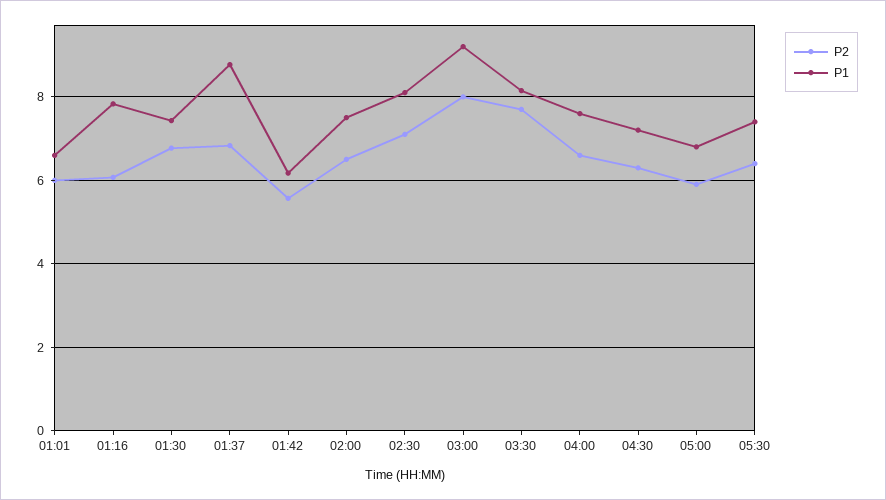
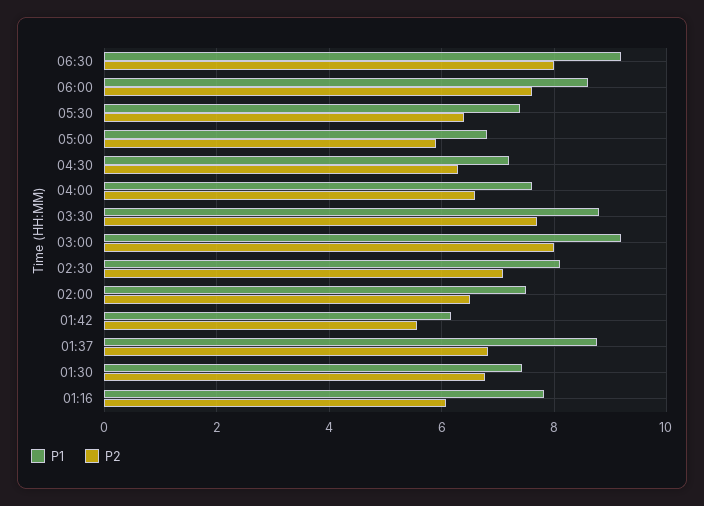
P2, 01:01: 6 -> none
P1, 01:01: 6.6 -> none
P1, 03:30: 8.2 -> 8.8
P1, 06:30: none -> 9.2
P2, 06:30: none -> 8
P1, 06:00: none -> 8.6
P2, 06:00: none -> 7.6

